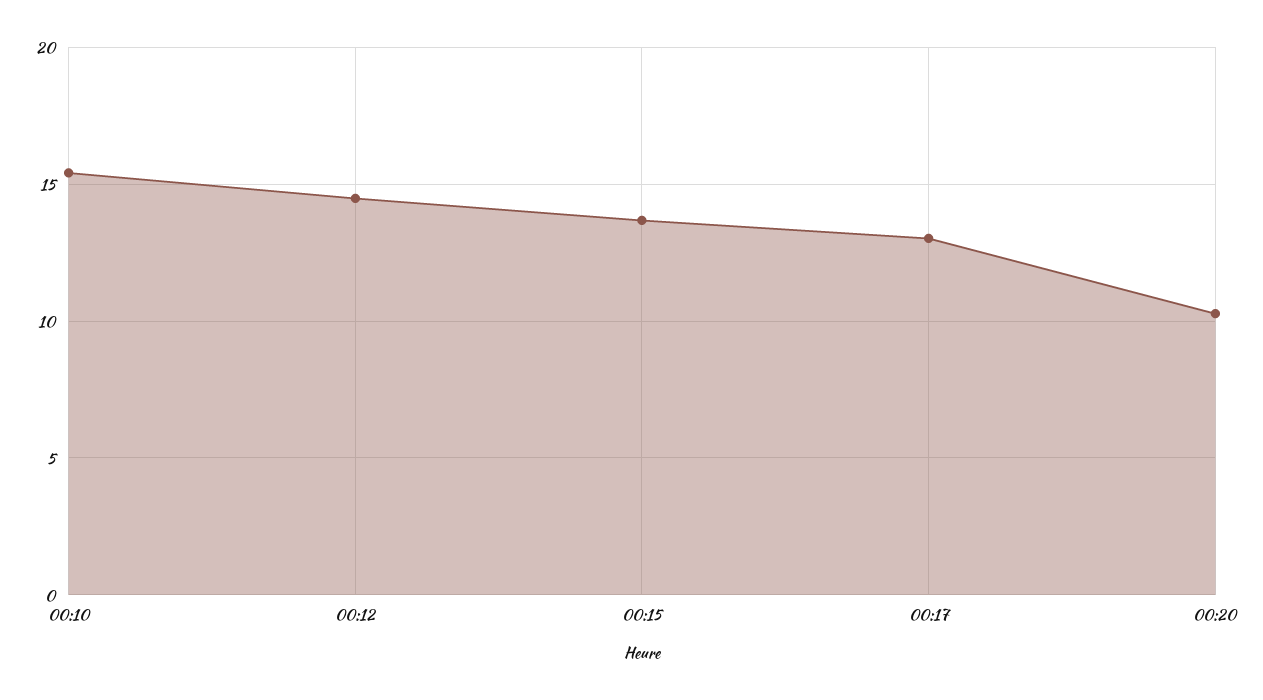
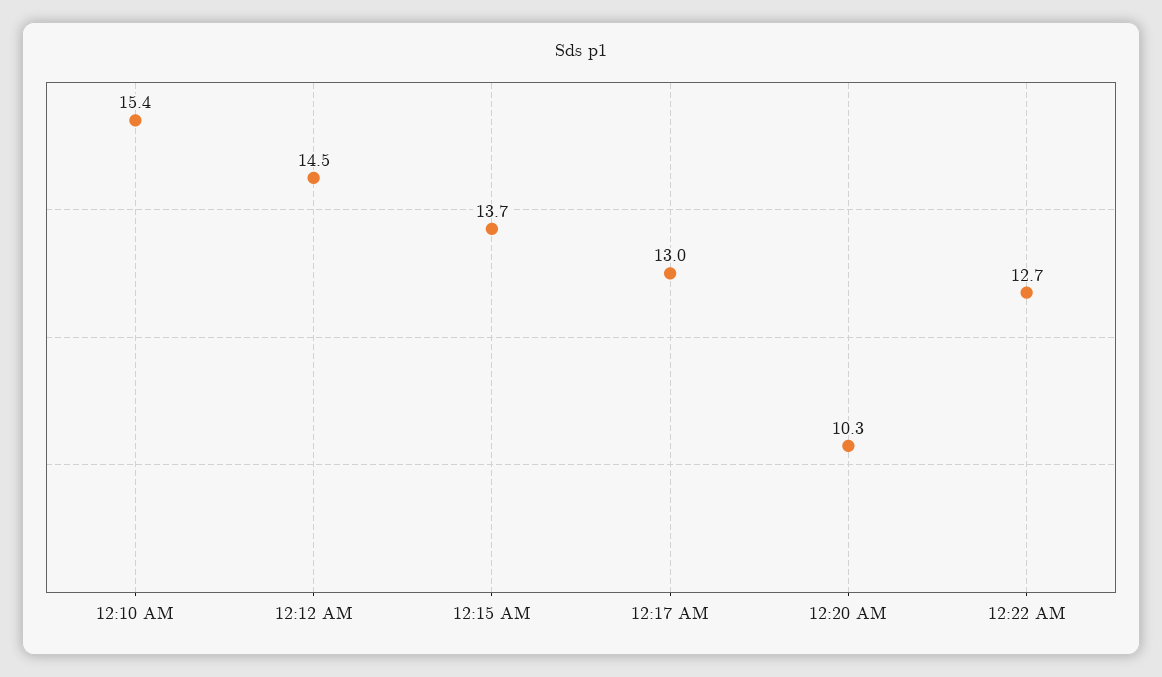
12:22 AM: none -> 12.7

